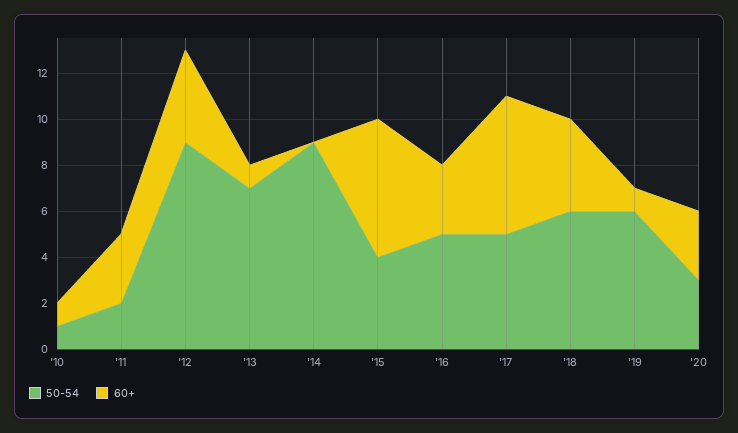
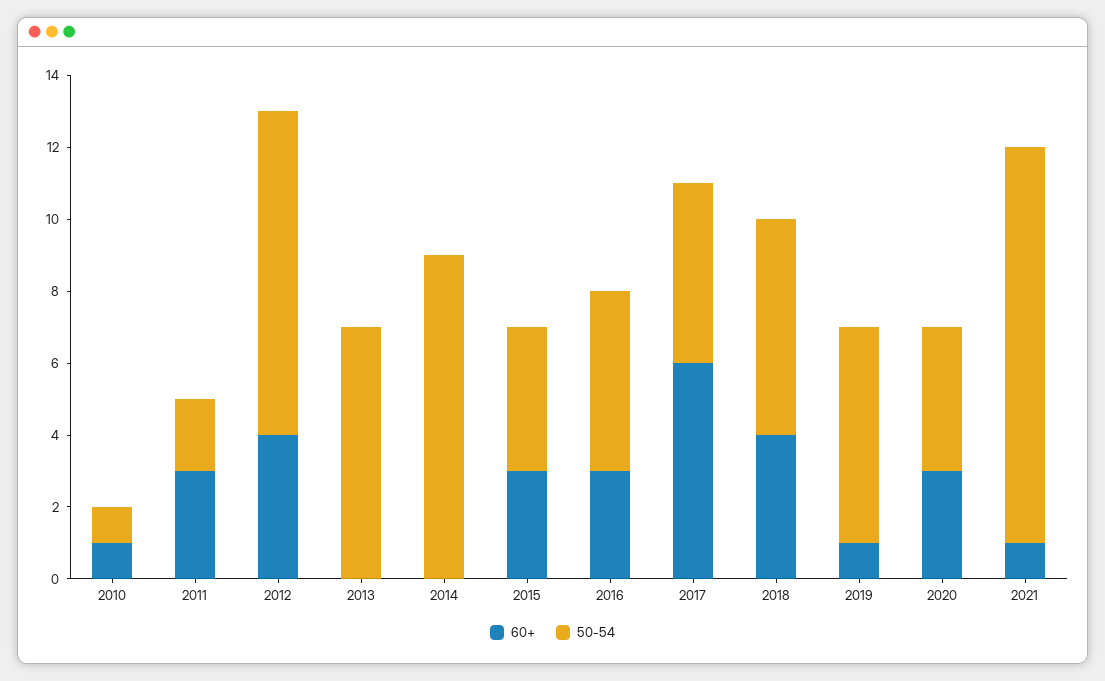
60+, '13: 1 -> 0
60+, '15: 6 -> 3
50-54, '20: 3 -> 4
60+, 2021: none -> 1
50-54, 2021: none -> 11

